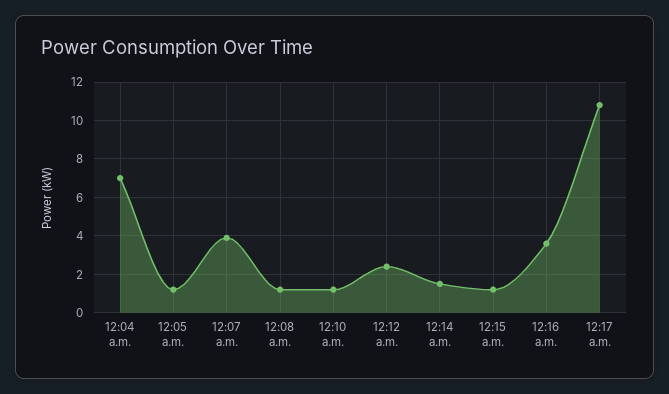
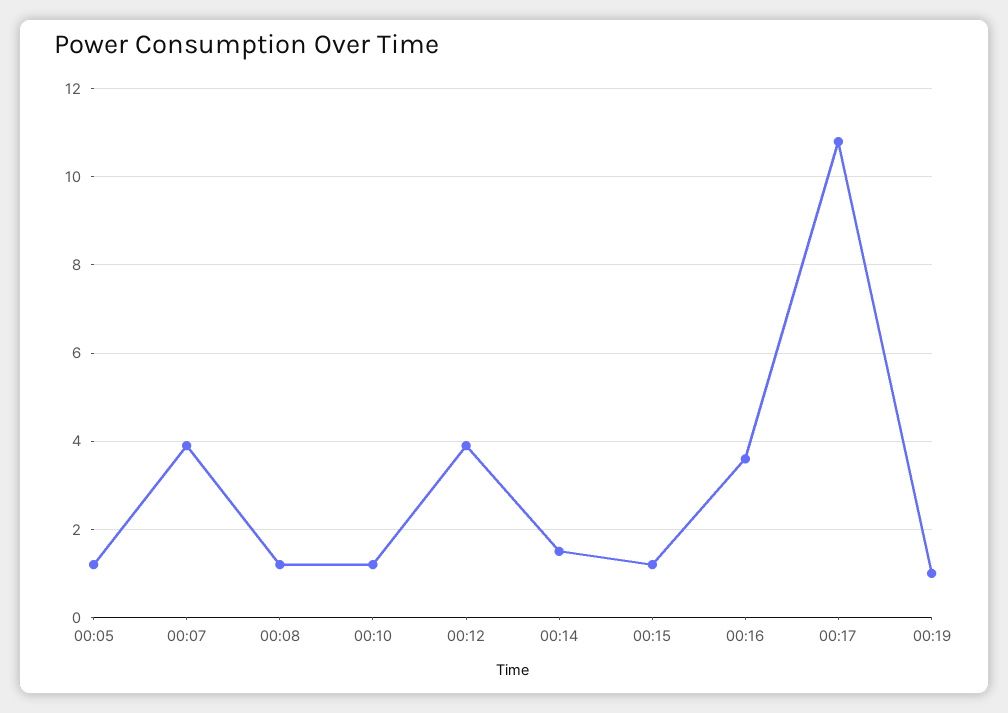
12:04 a.m.: 7 -> none
12:12 a.m.: 2.5 -> 4
00:19: none -> 1

